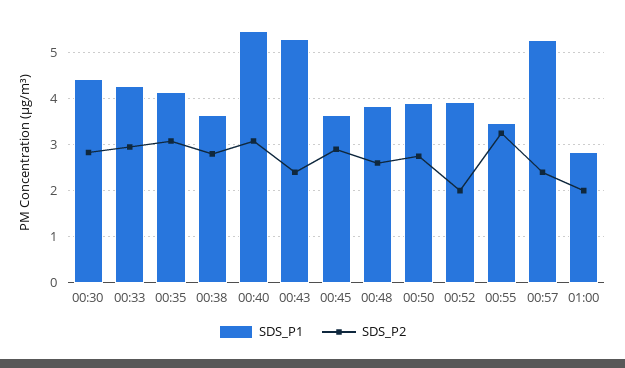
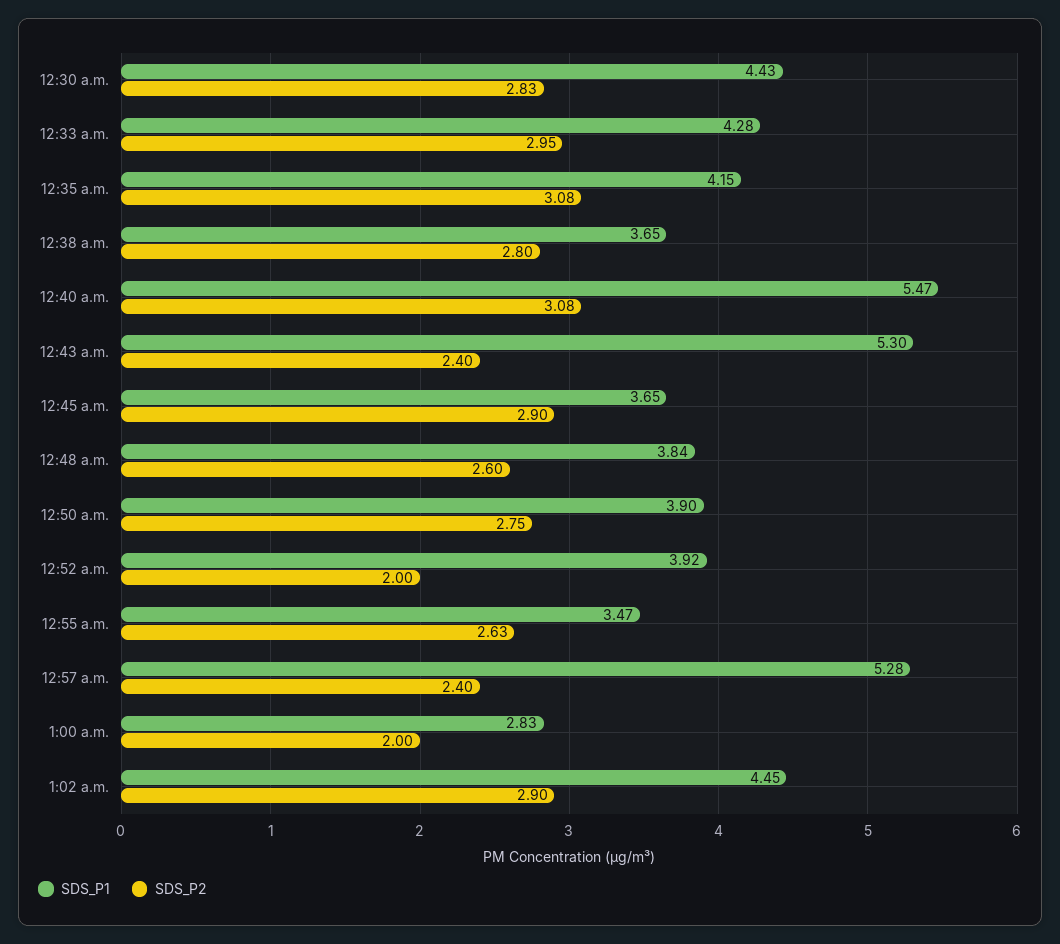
SDS_P2, 00:55: 3.2 -> 2.63
SDS_P1, 1:02 a.m.: none -> 4.45
SDS_P2, 1:02 a.m.: none -> 2.9

